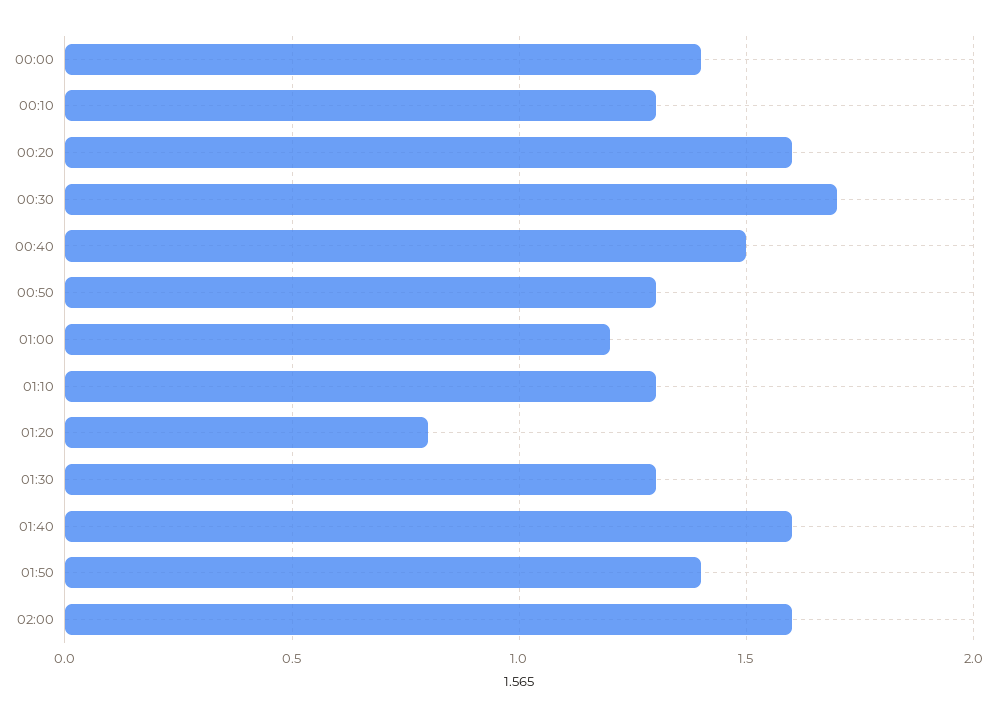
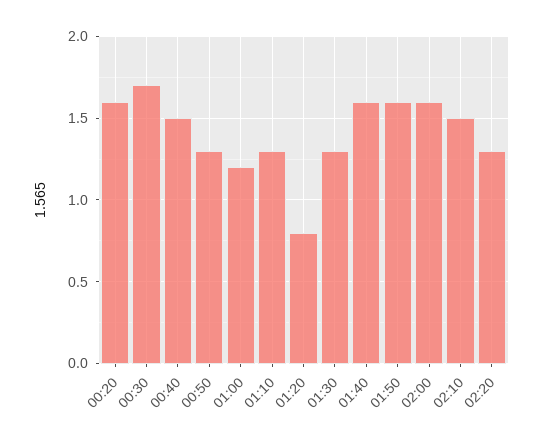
00:00: 1.4 -> none
00:10: 1.3 -> none
01:50: 1.4 -> 1.6
02:10: none -> 1.5
02:20: none -> 1.3

